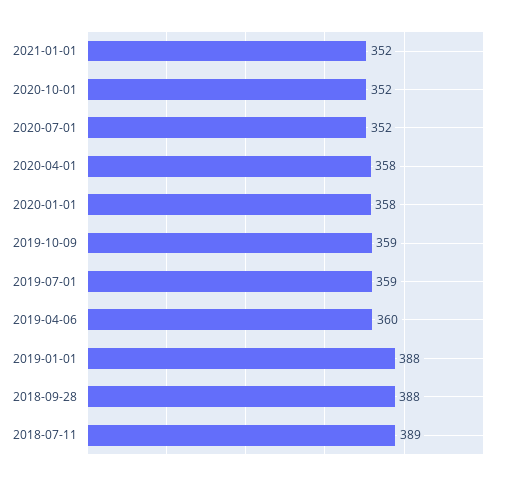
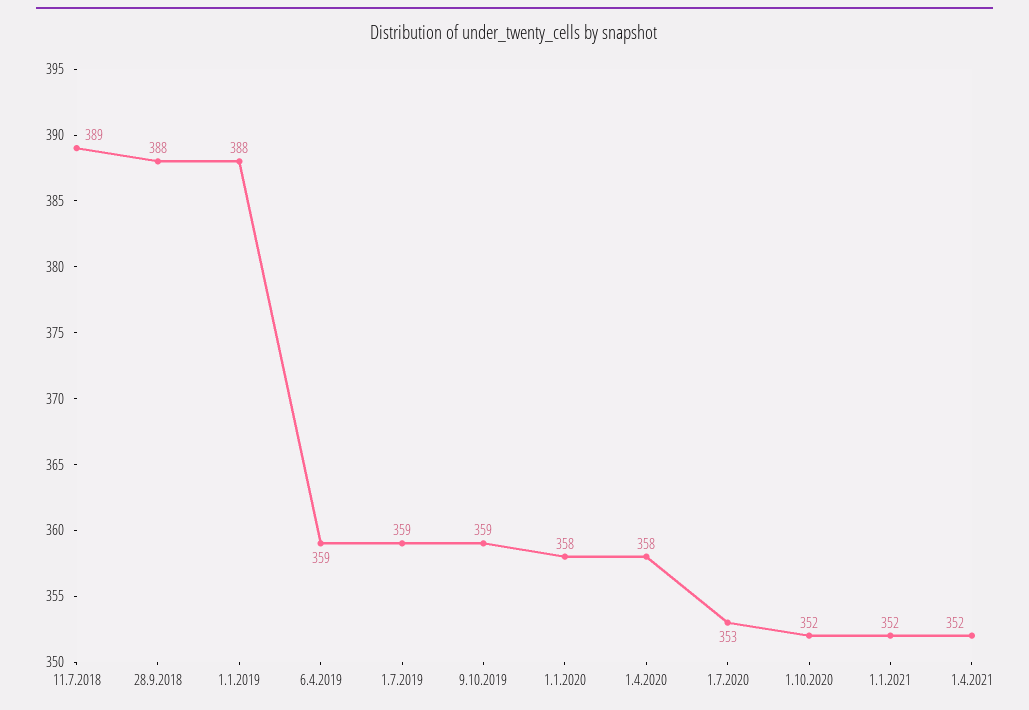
2020-07-01: 352 -> 353
2019-04-06: 360 -> 359
1.4.2021: none -> 352

